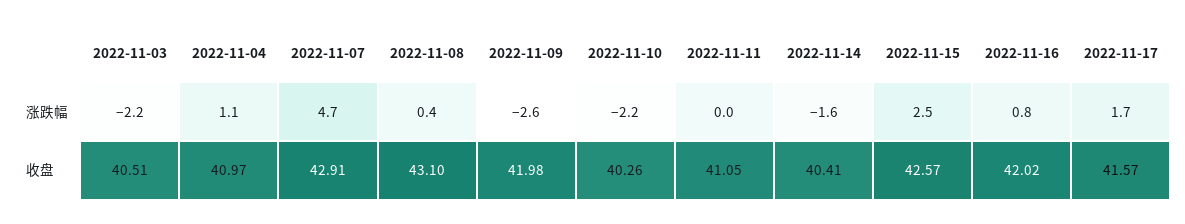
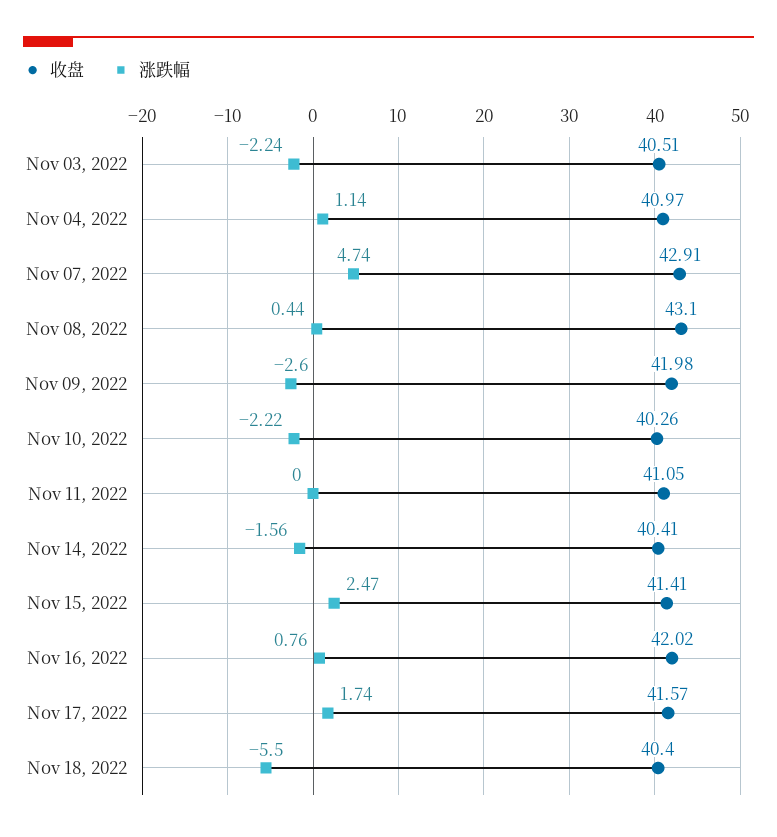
收盘, 2022-11-15: 42.57 -> 41.41
收盘, Nov 18, 2022: none -> 40.4
涨跌幅, Nov 18, 2022: none -> -5.5

